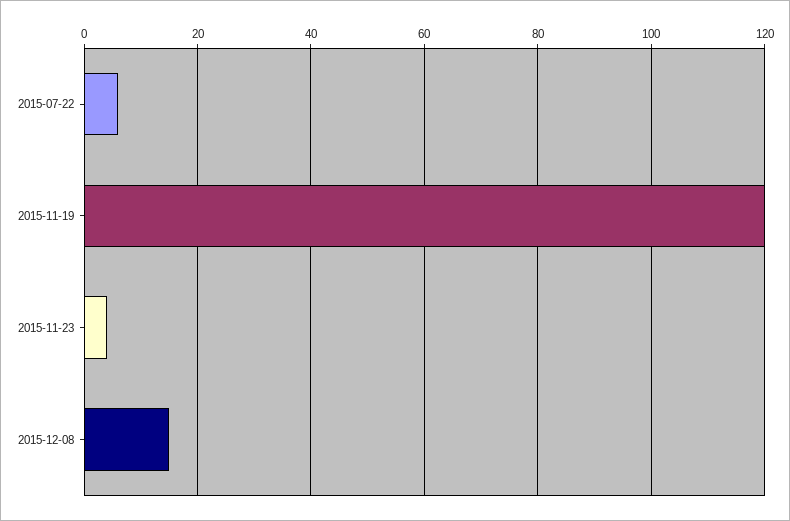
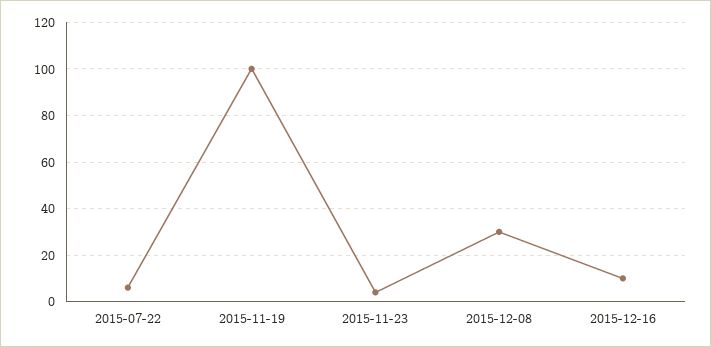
2015-11-19: 120 -> 100
2015-12-08: 15 -> 30
2015-12-16: none -> 10

